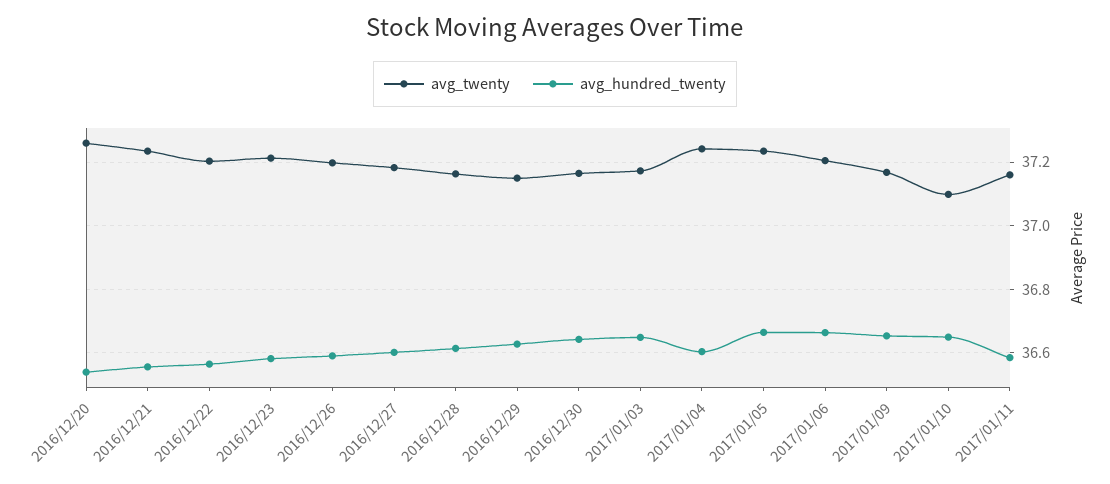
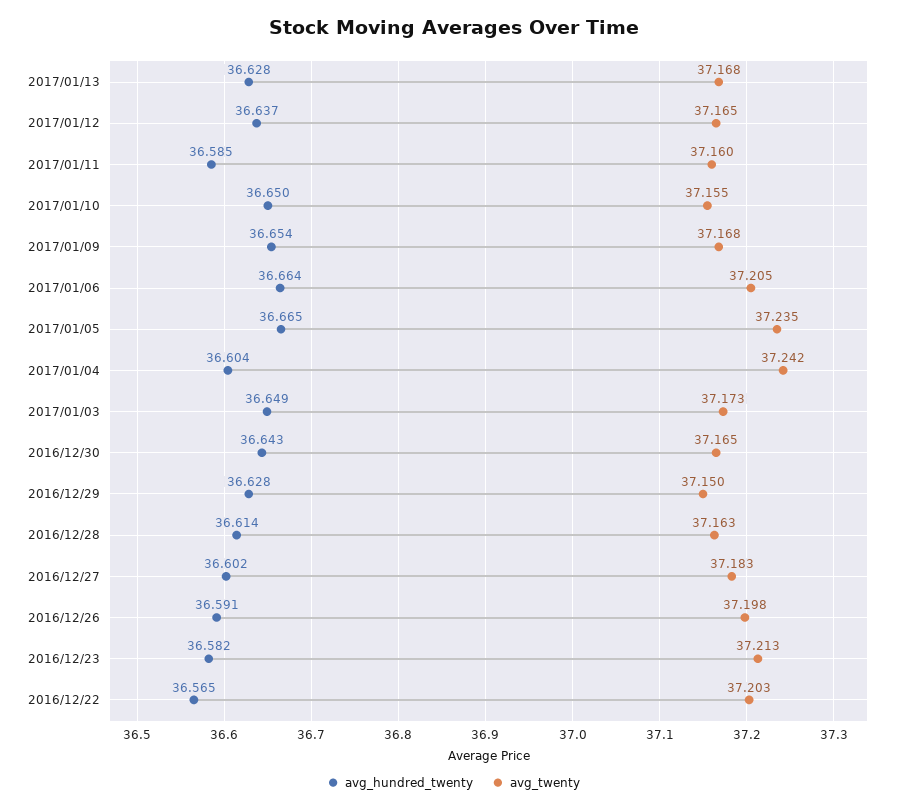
avg_twenty, 2016/12/20: 37.26 -> none
avg_hundred_twenty, 2016/12/20: 36.54 -> none
avg_twenty, 2016/12/21: 37.24 -> none
avg_hundred_twenty, 2016/12/21: 36.56 -> none
avg_twenty, 2017/01/10: 37.1 -> 37.155
avg_hundred_twenty, 2017/01/13: none -> 36.628
avg_twenty, 2017/01/13: none -> 37.168
avg_hundred_twenty, 2017/01/12: none -> 36.637
avg_twenty, 2017/01/12: none -> 37.165

